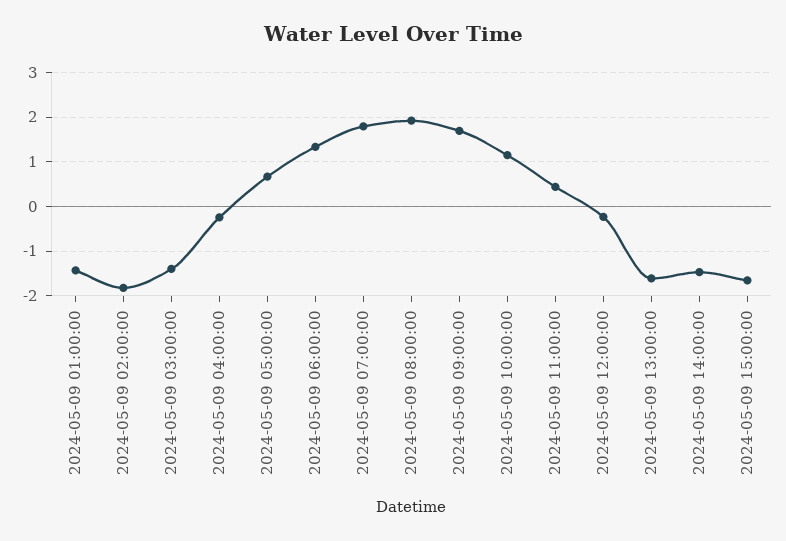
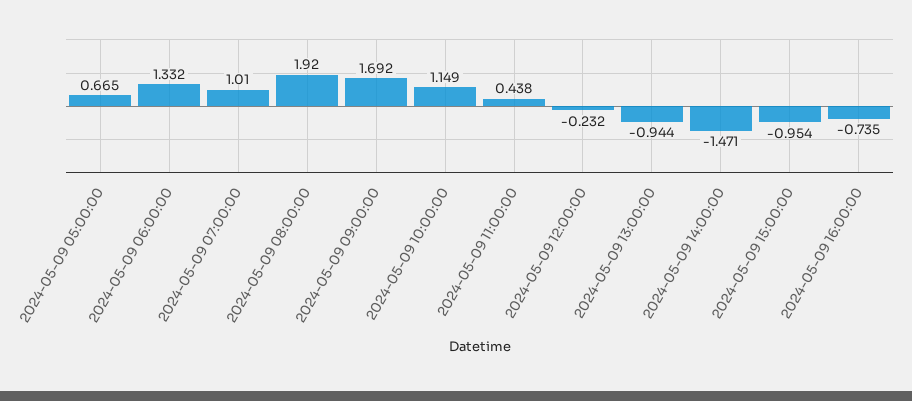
2024-05-09 01:00:00: -1.4 -> none
2024-05-09 02:00:00: -1.8 -> none
2024-05-09 03:00:00: -1.4 -> none
2024-05-09 04:00:00: -0.2 -> none
2024-05-09 07:00:00: 1.8 -> 1.01
2024-05-09 13:00:00: -1.6 -> -0.944
2024-05-09 15:00:00: -1.6 -> -0.954
2024-05-09 16:00:00: none -> -0.735

